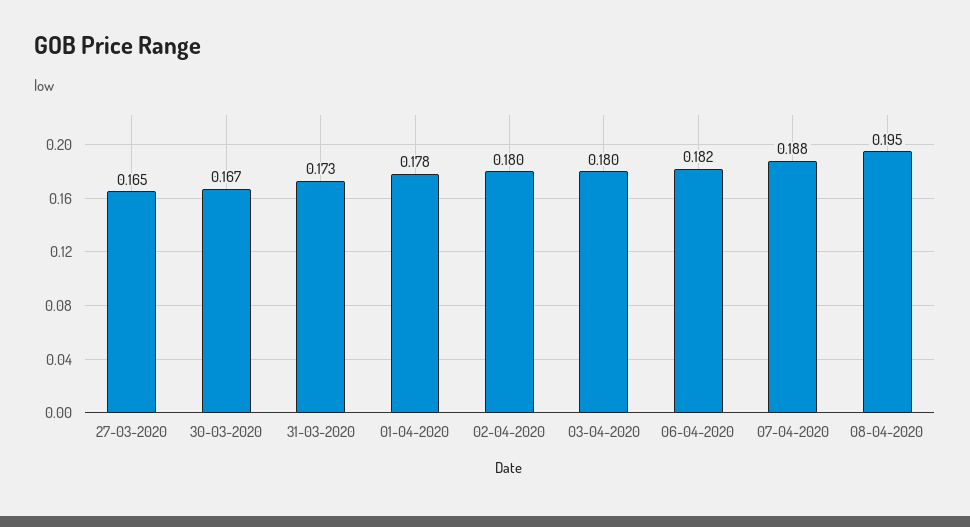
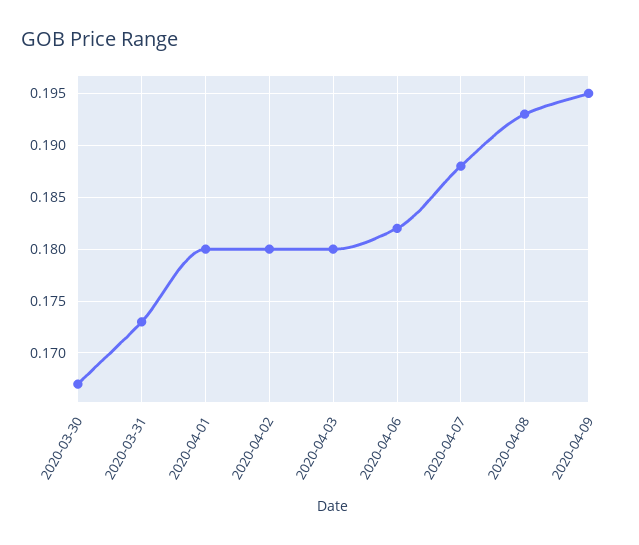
27-03-2020: 0.165 -> none
01-04-2020: 0.178 -> 0.18
08-04-2020: 0.195 -> 0.193
2020-04-09: none -> 0.195

